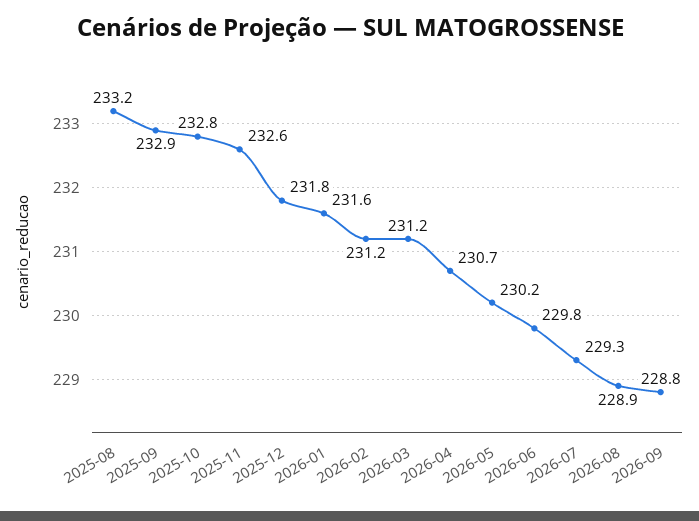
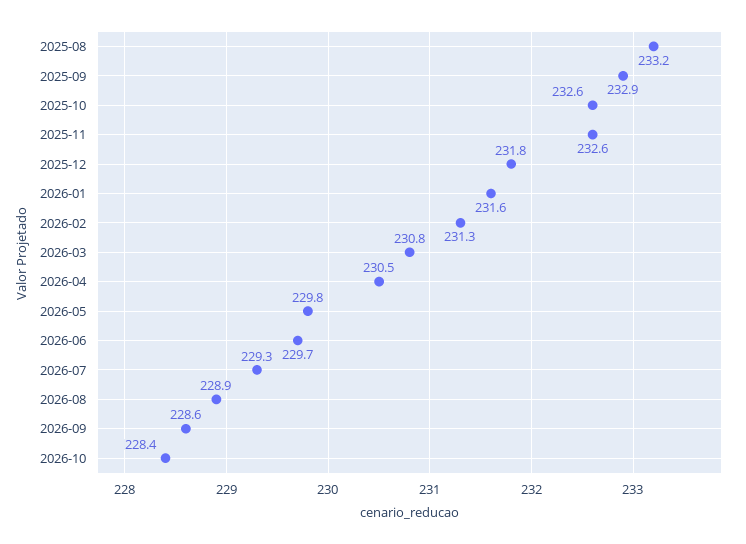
2025-10: 232.8 -> 232.6
2026-02: 231.2 -> 231.3
2026-03: 231.2 -> 230.8
2026-04: 230.7 -> 230.5
2026-05: 230.2 -> 229.8
2026-06: 229.8 -> 229.7
2026-09: 228.8 -> 228.6
2026-10: none -> 228.4

